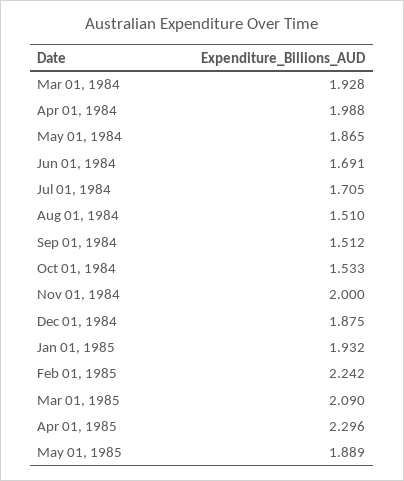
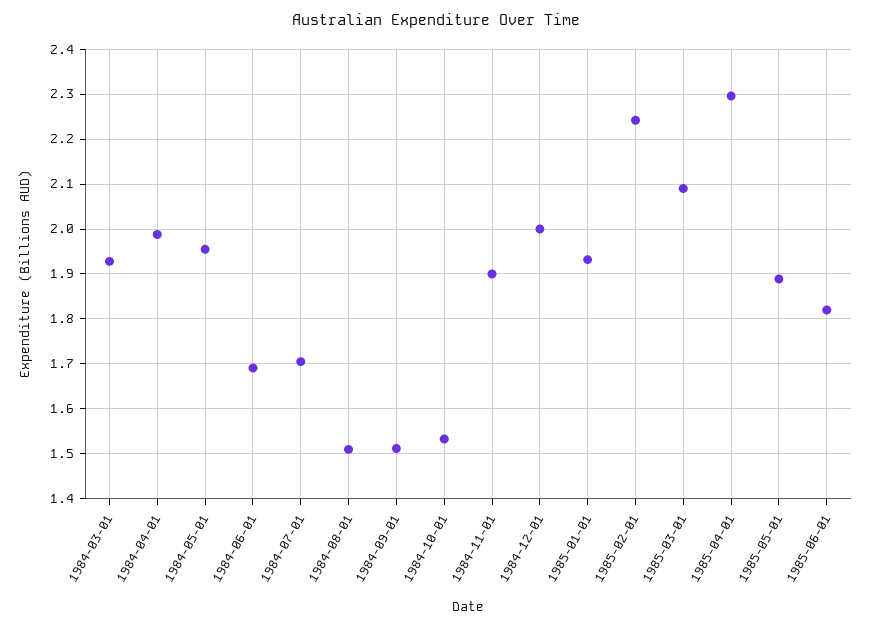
May 01, 1984: 1.865 -> 1.96
Nov 01, 1984: 2 -> 1.9
Dec 01, 1984: 1.875 -> 2
1985-06-01: none -> 1.82

